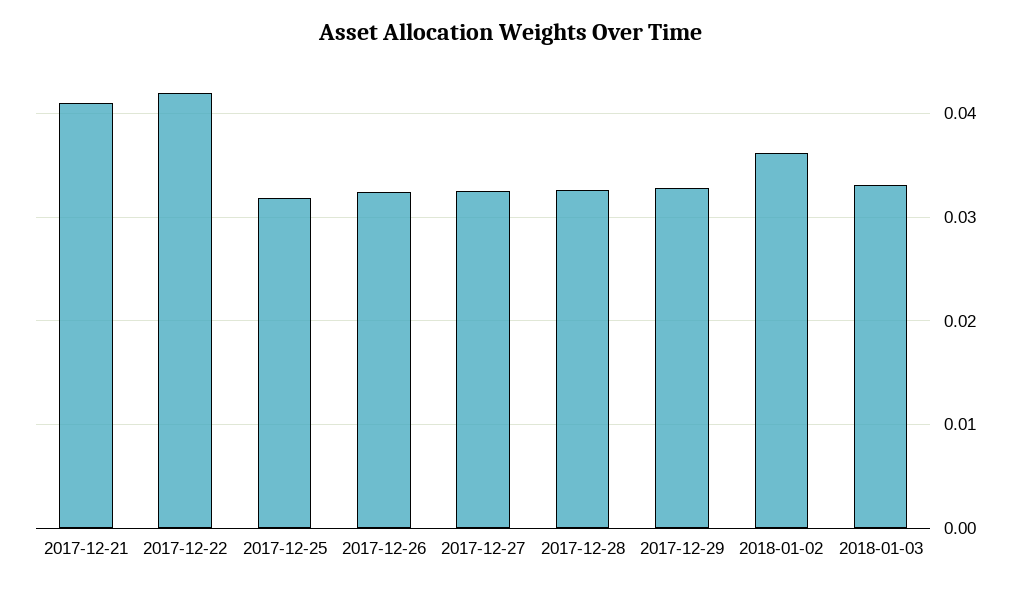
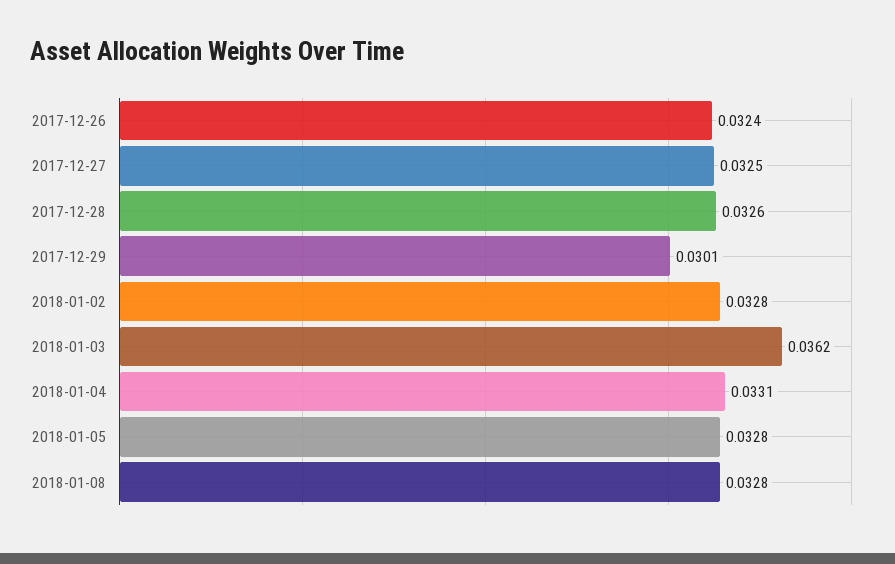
2017-12-21: 0.041 -> none
2017-12-22: 0.042 -> none
2017-12-25: 0.032 -> none
2017-12-29: 0.033 -> 0.0301
2018-01-02: 0.036 -> 0.0328
2018-01-03: 0.033 -> 0.0362
2018-01-04: none -> 0.0331
2018-01-05: none -> 0.0328
2018-01-08: none -> 0.0328

